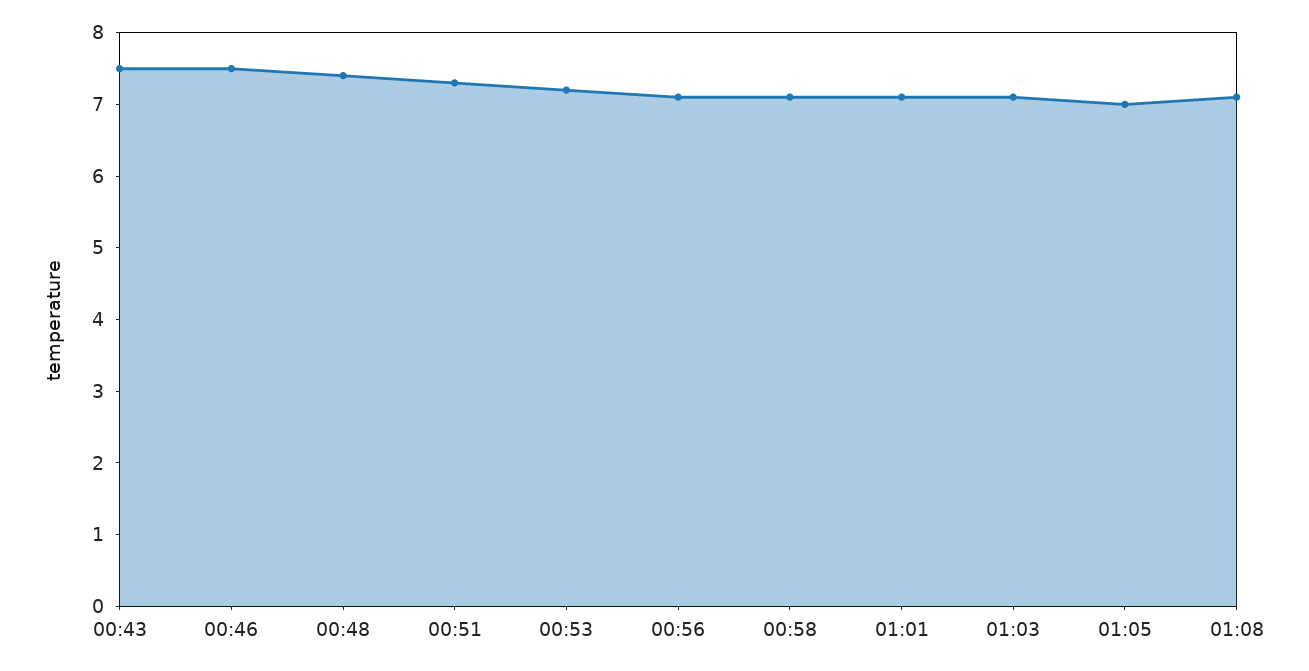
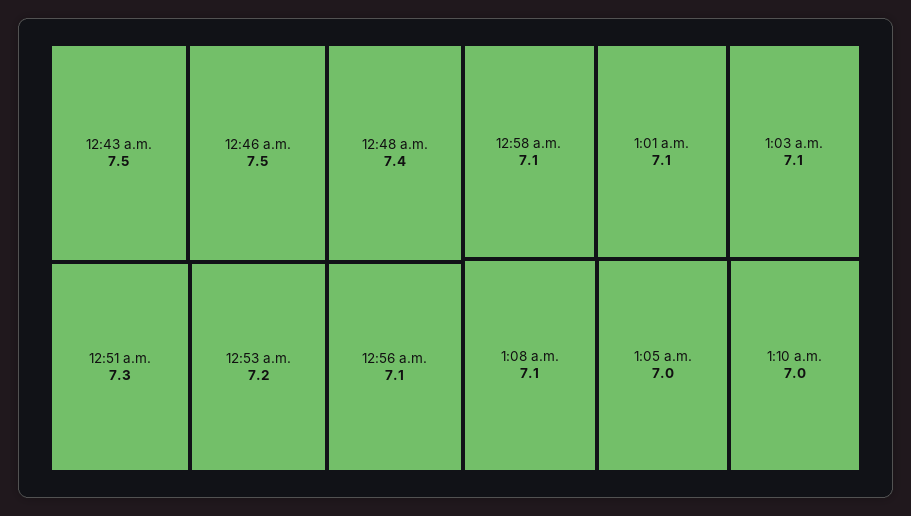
1:10 a.m.: none -> 7

